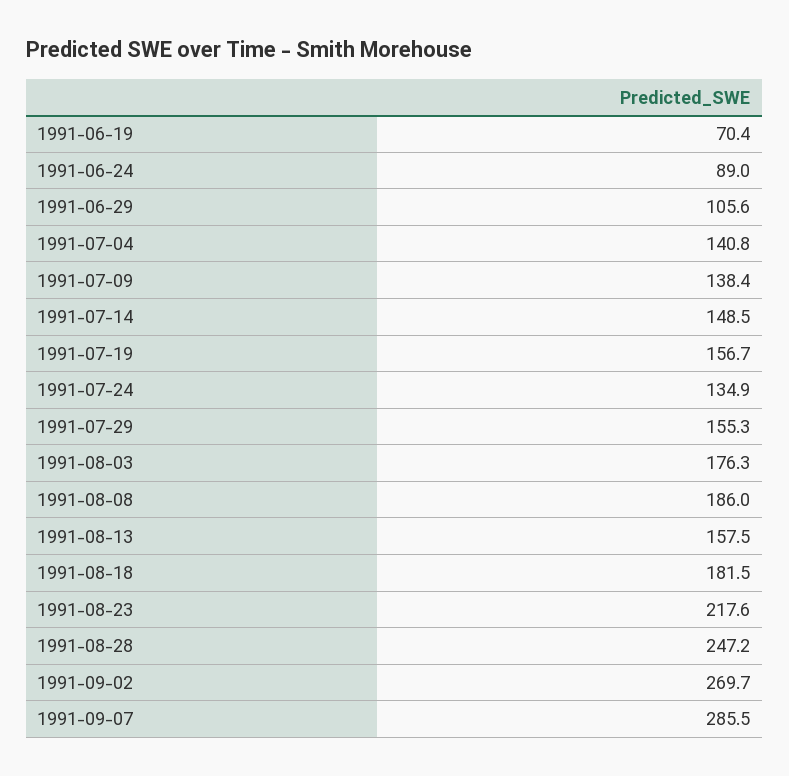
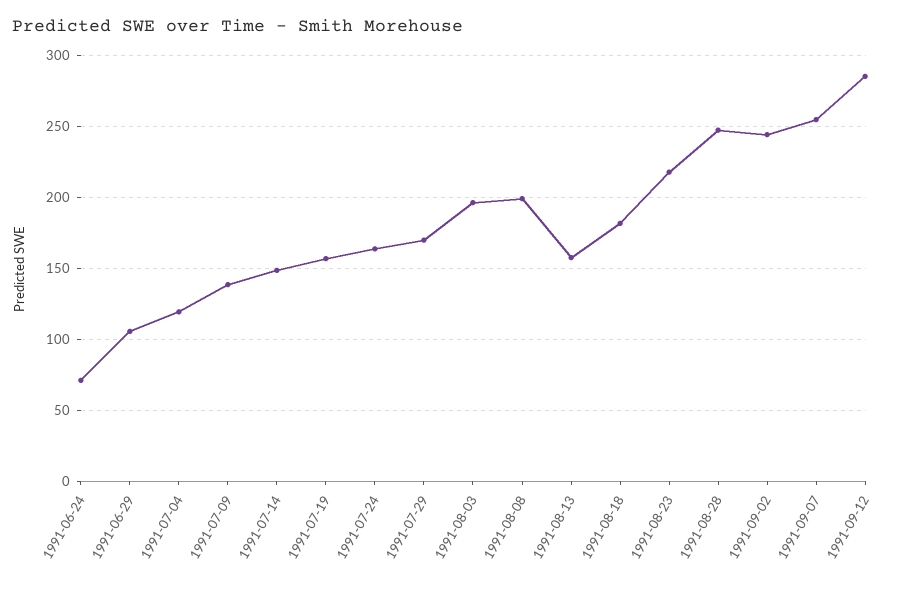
1991-06-19: 70.4 -> none
1991-06-24: 89 -> 70
1991-07-04: 140.8 -> 120
1991-07-24: 134.9 -> 165
1991-07-29: 155.3 -> 170
1991-08-03: 176.3 -> 195
1991-08-08: 186 -> 200
1991-09-02: 269.7 -> 245
1991-09-07: 285.5 -> 255
1991-09-12: none -> 285

